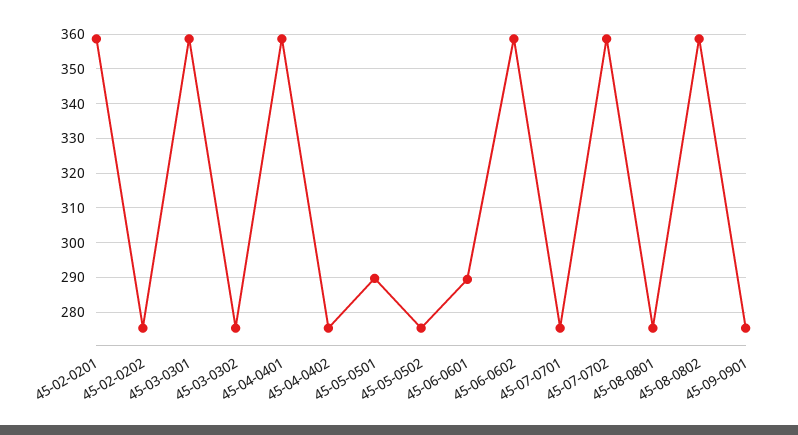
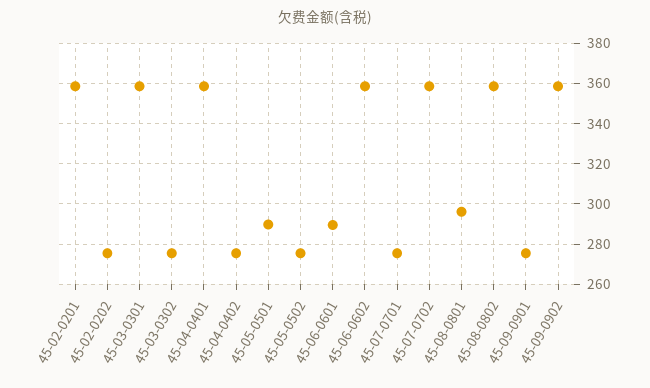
45-08-0801: 276 -> 295
45-09-0902: none -> 360

